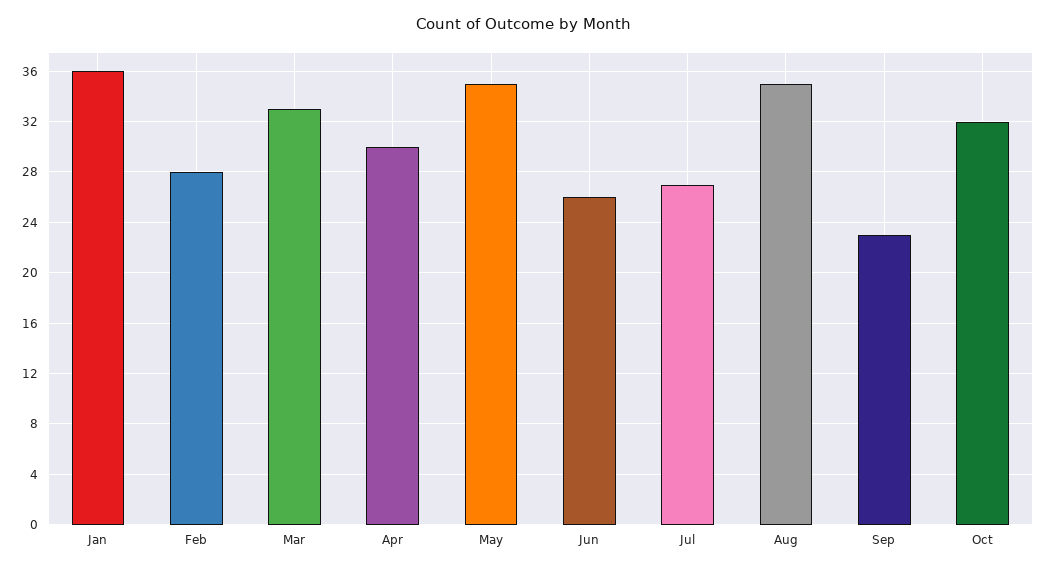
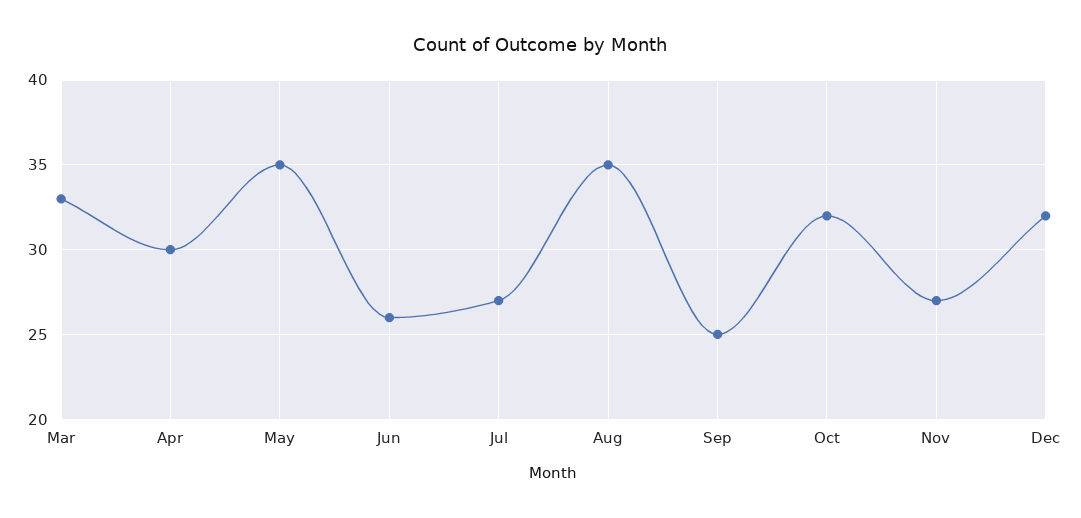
Jan: 36 -> none
Feb: 28 -> none
Sep: 23 -> 25
Nov: none -> 27
Dec: none -> 32

